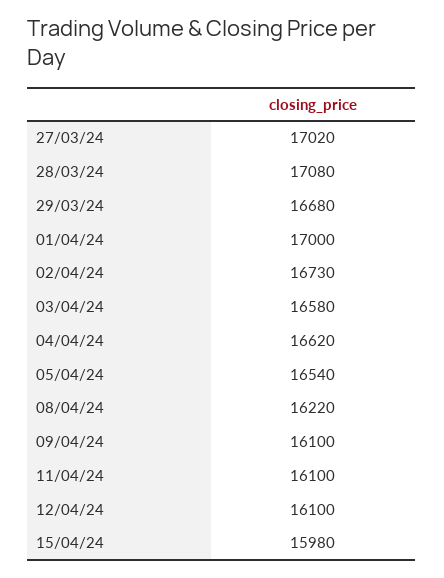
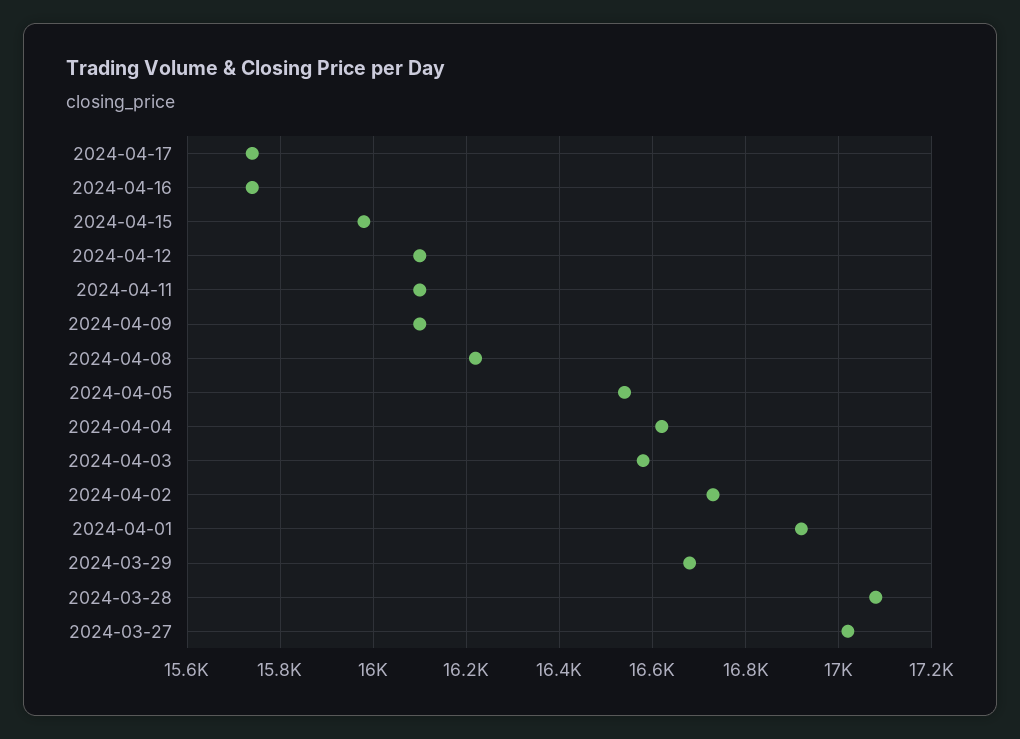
01/04/24: 17000 -> 16920
2024-04-17: none -> 15740
2024-04-16: none -> 15740

